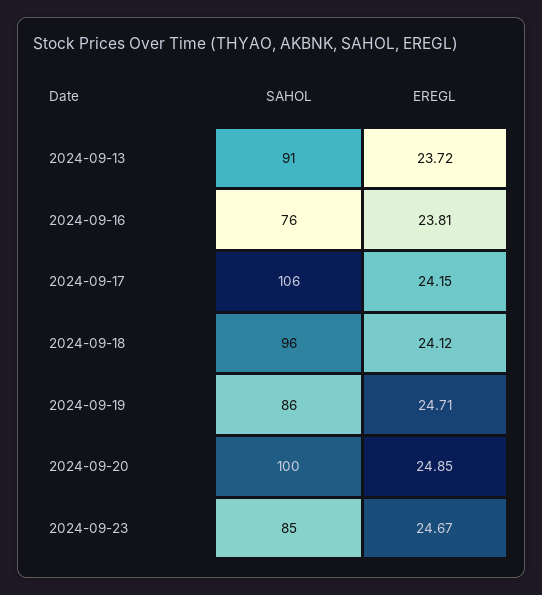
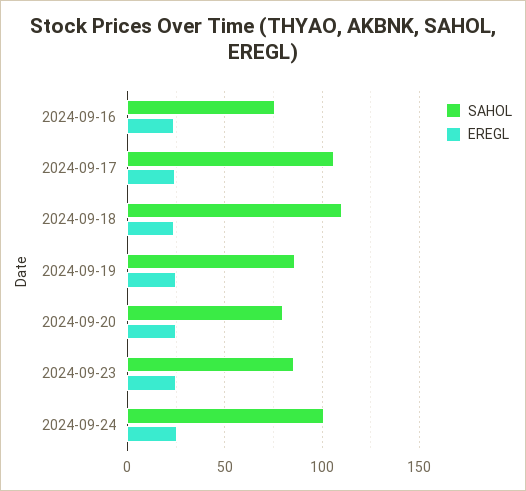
SAHOL, 2024-09-13: 91 -> none
EREGL, 2024-09-13: 23.72 -> none
SAHOL, 2024-09-18: 96 -> 110
SAHOL, 2024-09-20: 100 -> 80
SAHOL, 2024-09-24: none -> 100
EREGL, 2024-09-24: none -> 25

